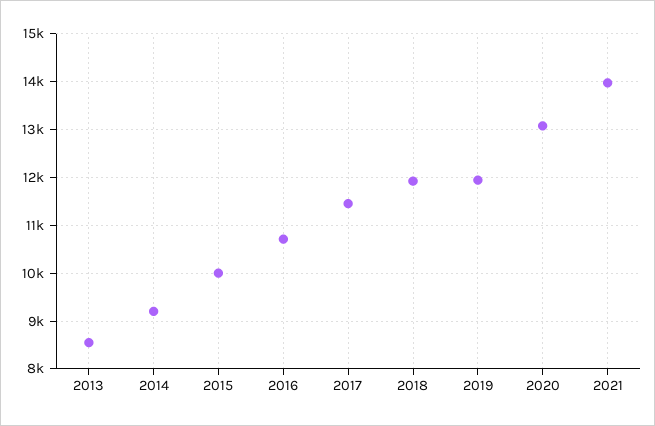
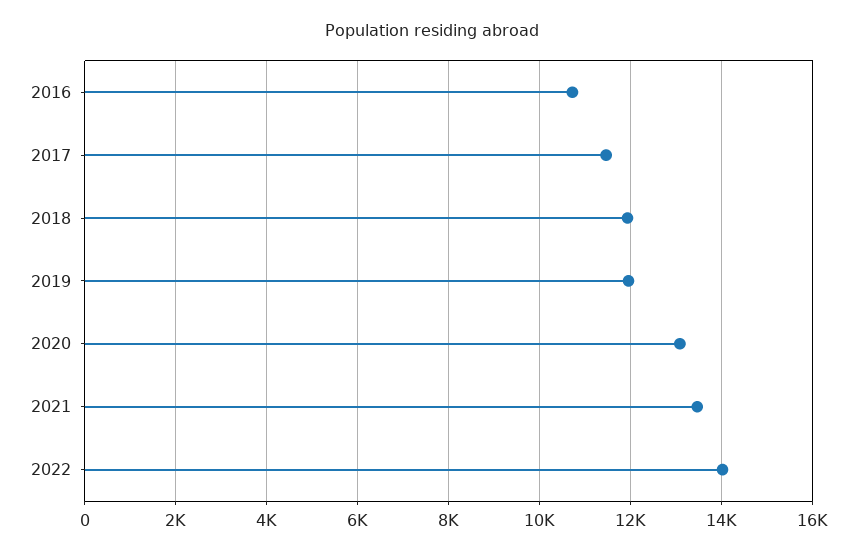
2013: 8600 -> none
2014: 9200 -> none
2015: 10000 -> none
2021: 14000 -> 13400
2022: none -> 14000

